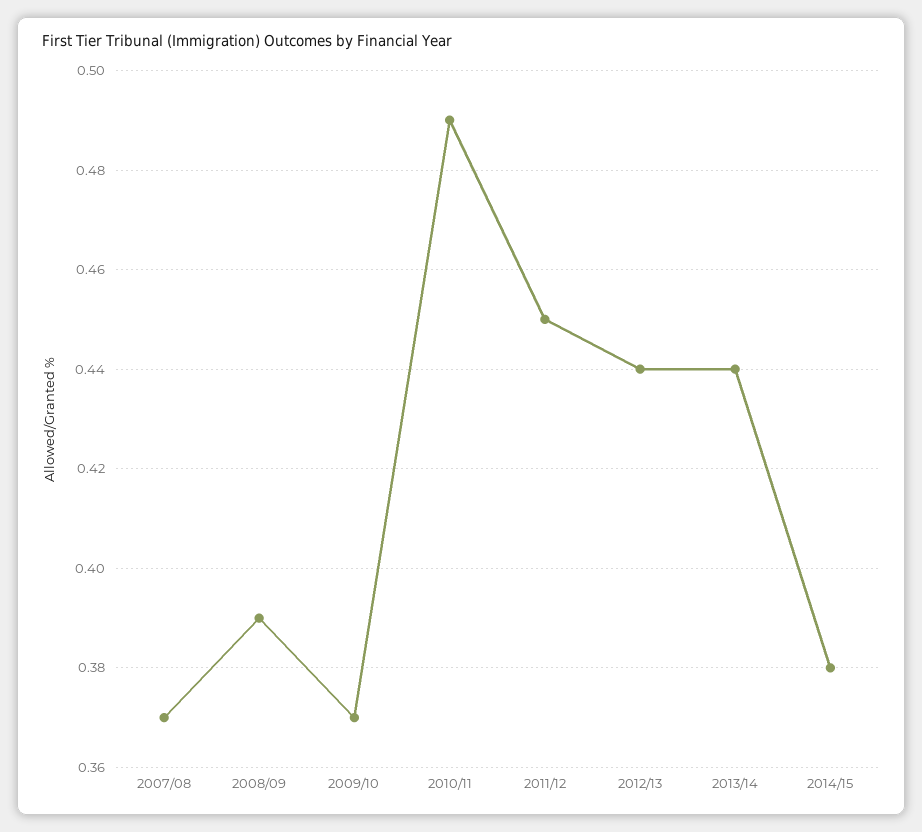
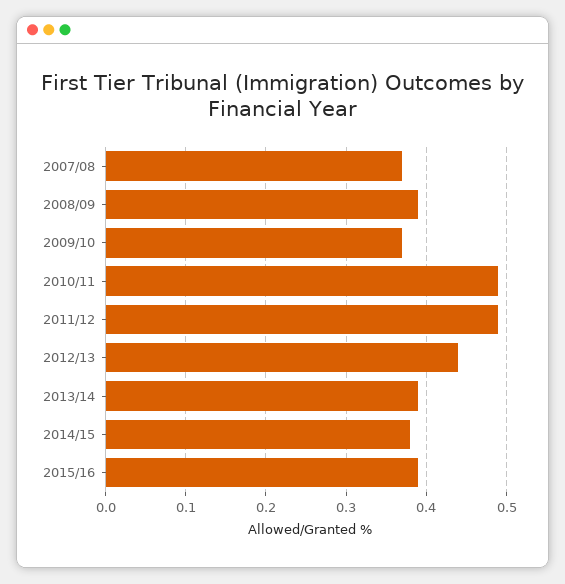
2011/12: 0.45 -> 0.49
2013/14: 0.44 -> 0.39
2015/16: none -> 0.39

